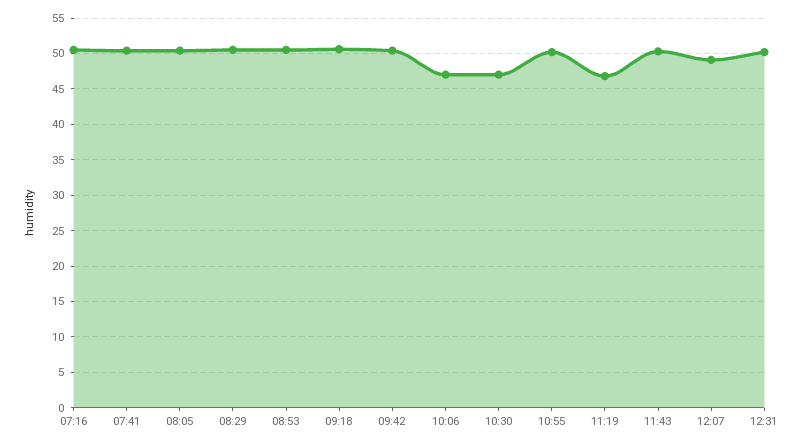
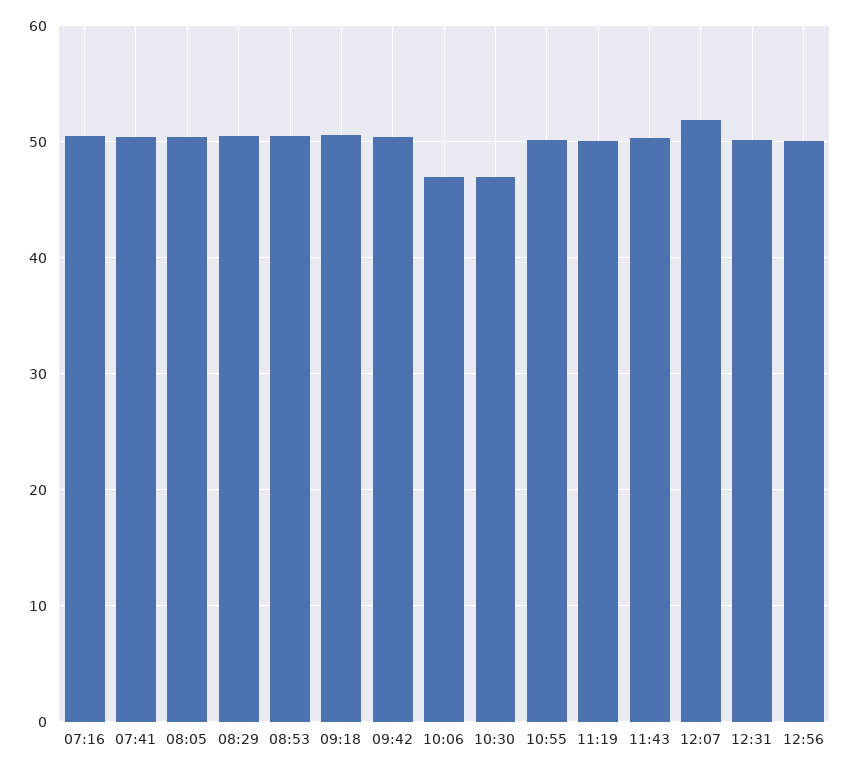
11:19: 47 -> 50
12:07: 49 -> 52
12:56: none -> 50

